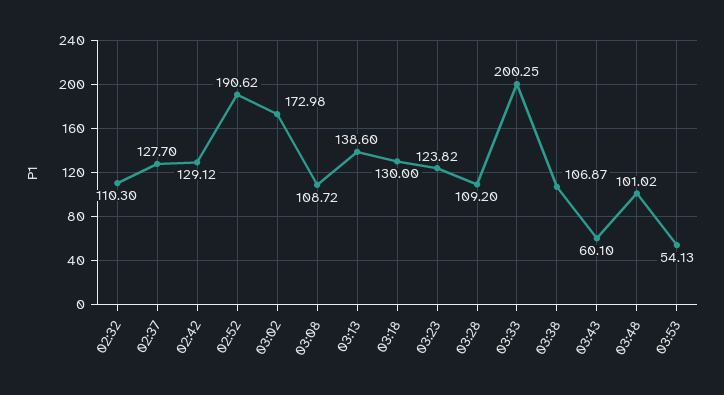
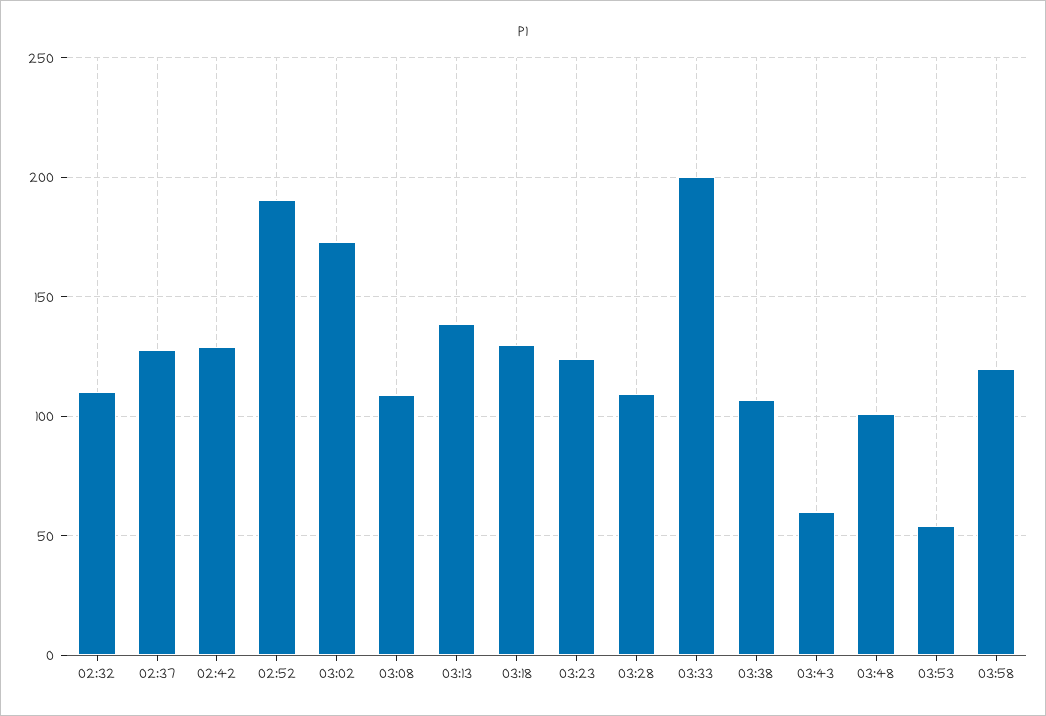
03:58: none -> 120

